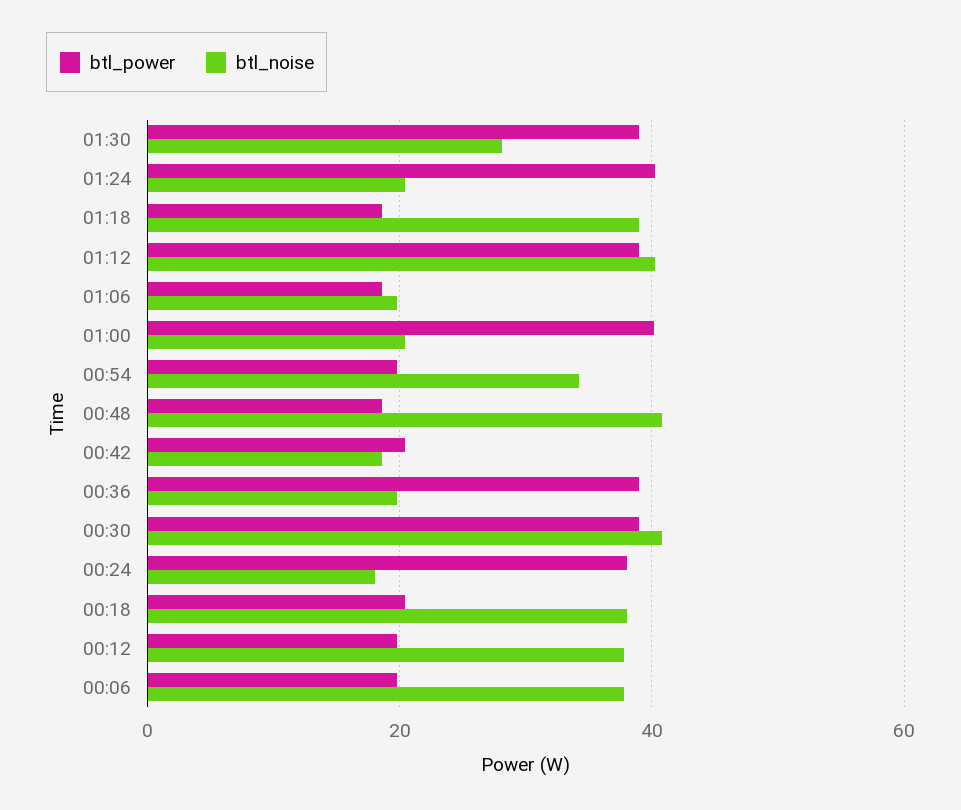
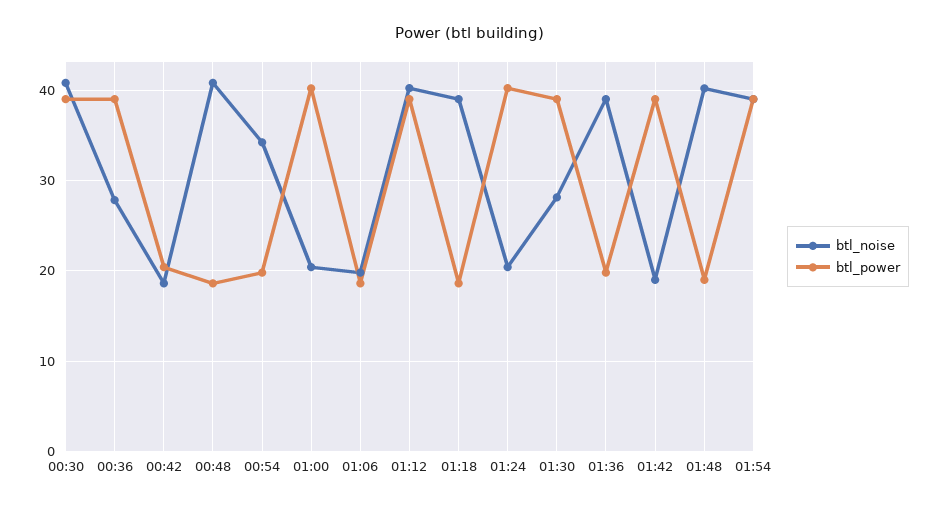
btl_noise, 00:36: 20 -> 28
btl_power, 00:24: 38 -> none
btl_noise, 00:24: 18 -> none
btl_power, 00:18: 20 -> none
btl_noise, 00:18: 38 -> none
btl_power, 00:12: 20 -> none
btl_noise, 00:12: 38 -> none
btl_power, 00:06: 20 -> none
btl_noise, 00:06: 38 -> none
btl_noise, 01:36: none -> 39
btl_power, 01:36: none -> 20
btl_noise, 01:42: none -> 19
btl_power, 01:42: none -> 39
btl_noise, 01:48: none -> 40
btl_power, 01:48: none -> 19
btl_noise, 01:54: none -> 39
btl_power, 01:54: none -> 39

